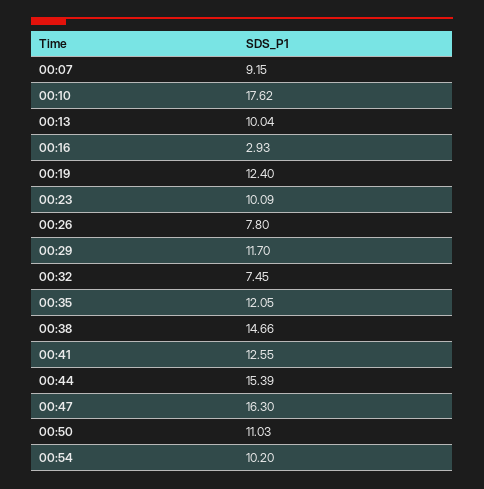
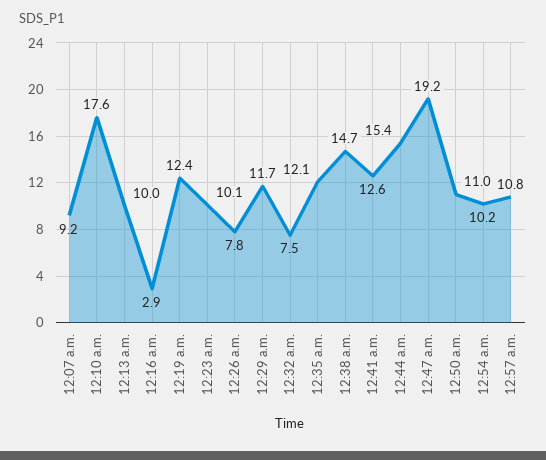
00:47: 16.3 -> 19.2
12:57 a.m.: none -> 10.8

